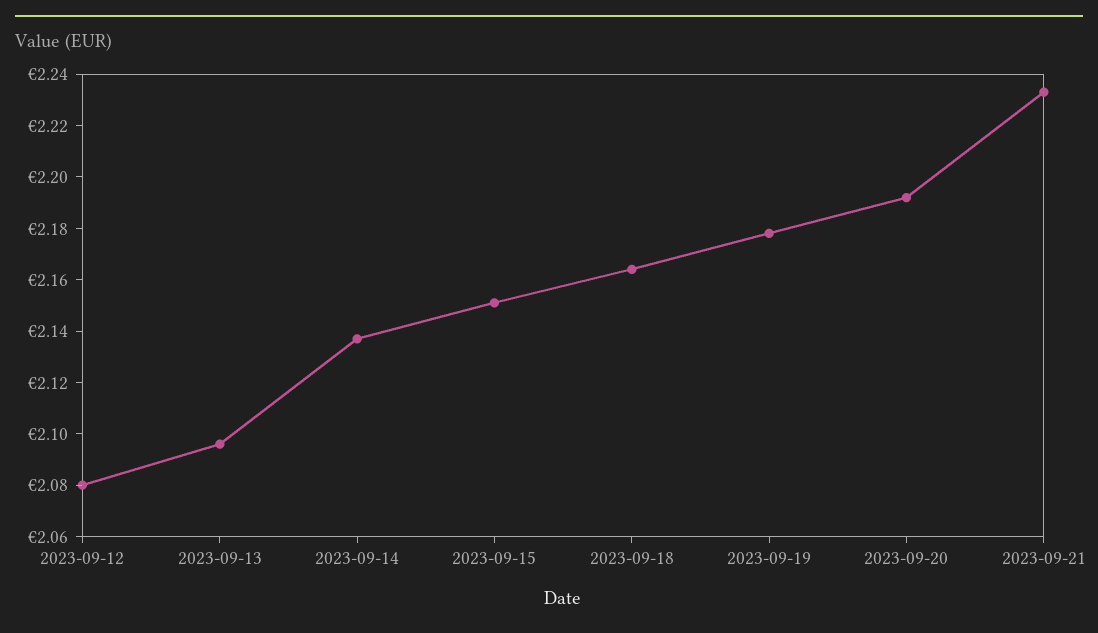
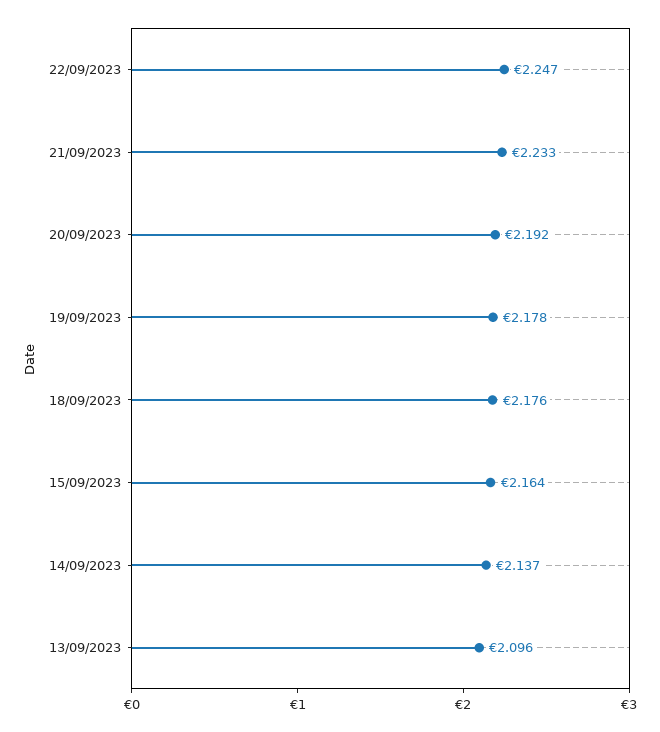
2023-09-12: 2.08 -> none
2023-09-15: 2.15 -> 2.164
2023-09-18: 2.165 -> 2.176
22/09/2023: none -> 2.247

